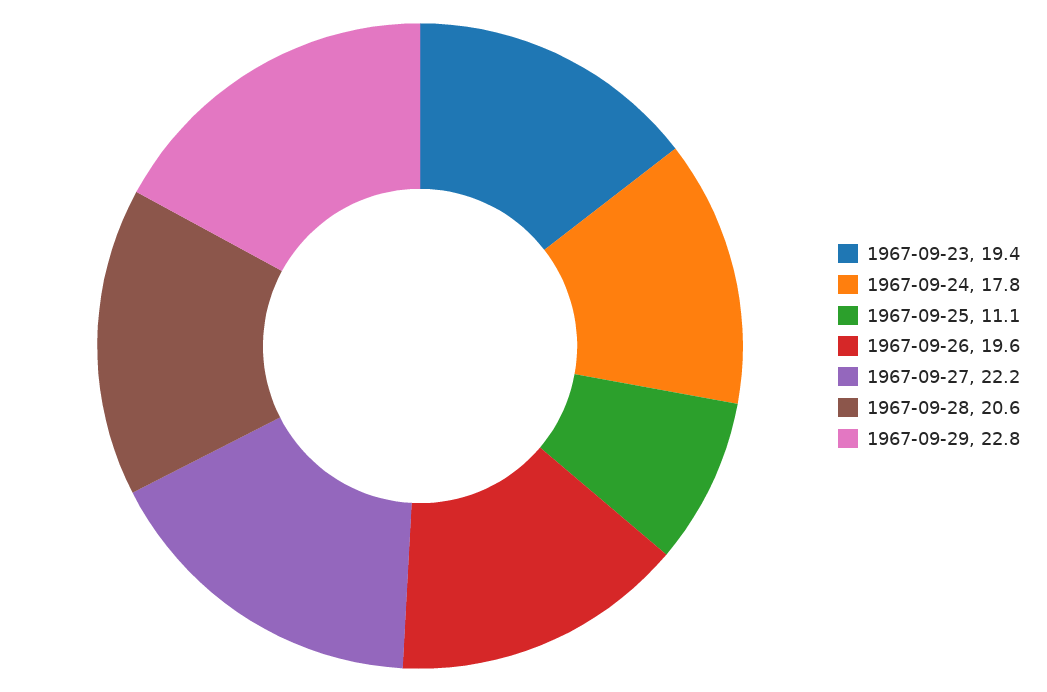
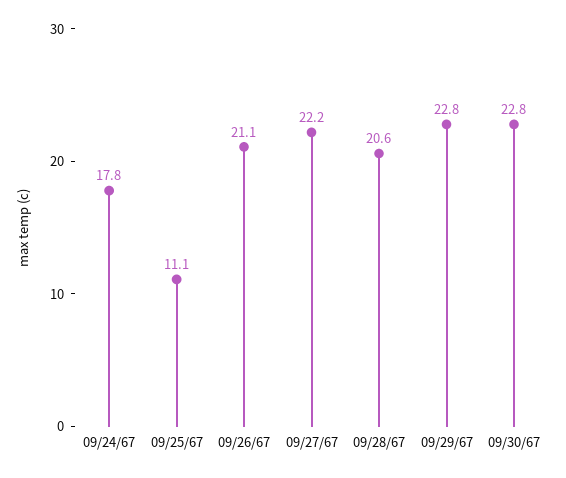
1967-09-23: 19.4 -> none
1967-09-26: 19.6 -> 21.1
09/30/67: none -> 22.8

